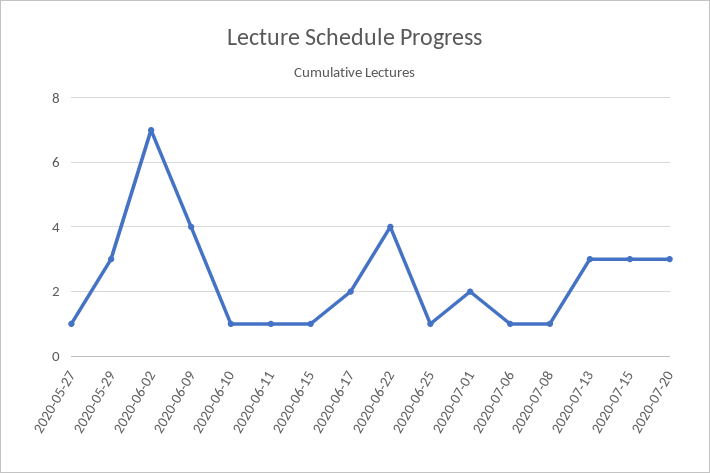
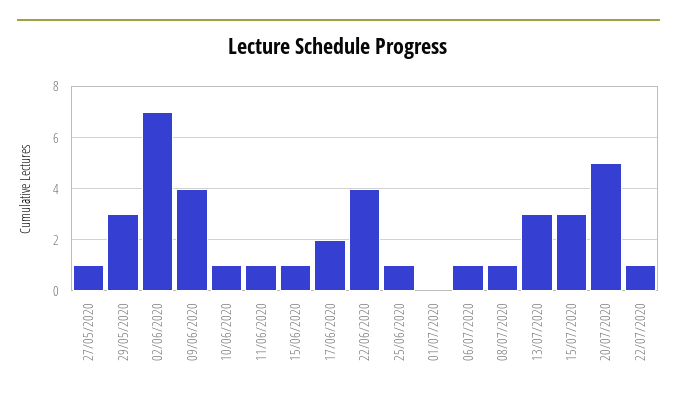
2020-07-01: 2 -> 0
2020-07-20: 3 -> 5
22/07/2020: none -> 1

